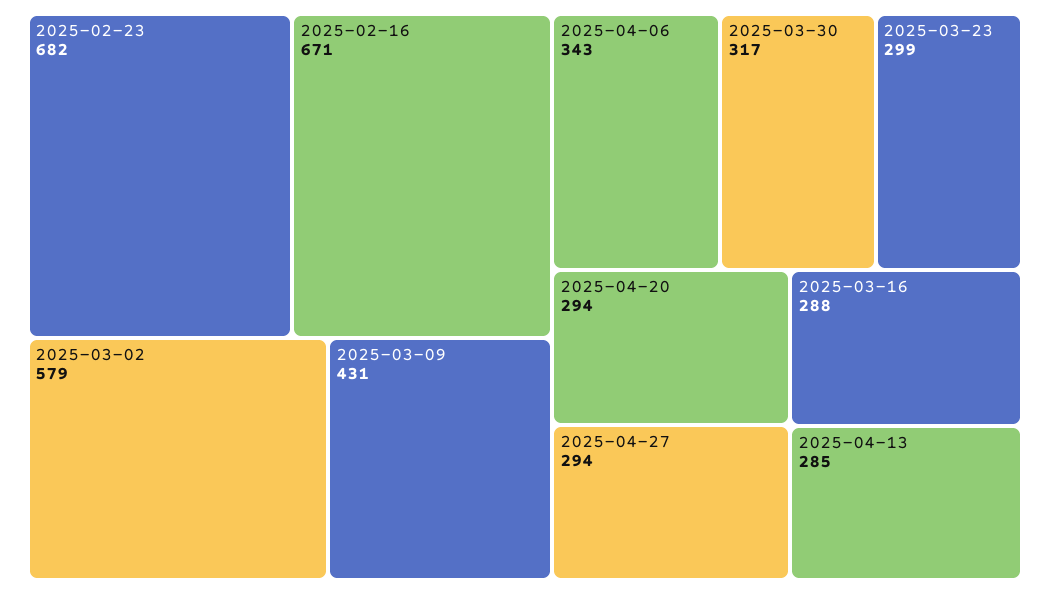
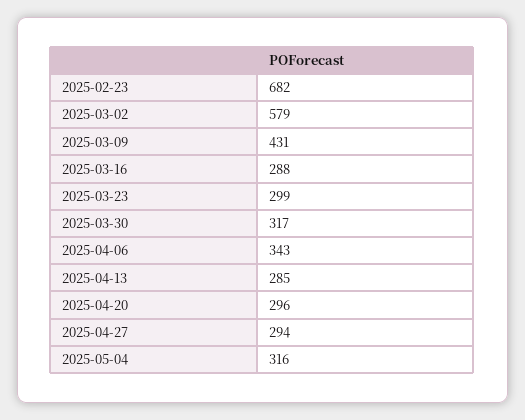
2025-02-16: 671 -> none
2025-04-20: 294 -> 296
2025-05-04: none -> 316

